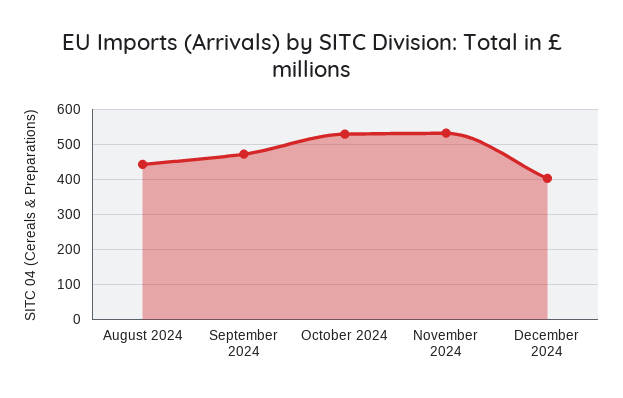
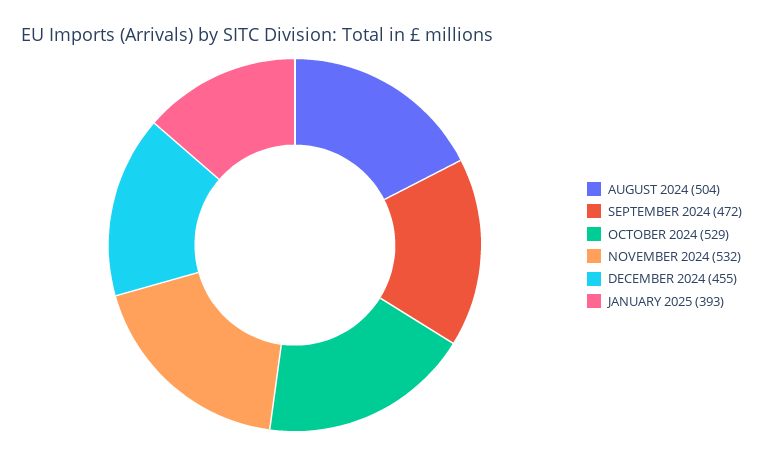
August 2024: 440 -> 504
December 2024: 400 -> 455
JANUARY 2025: none -> 393

